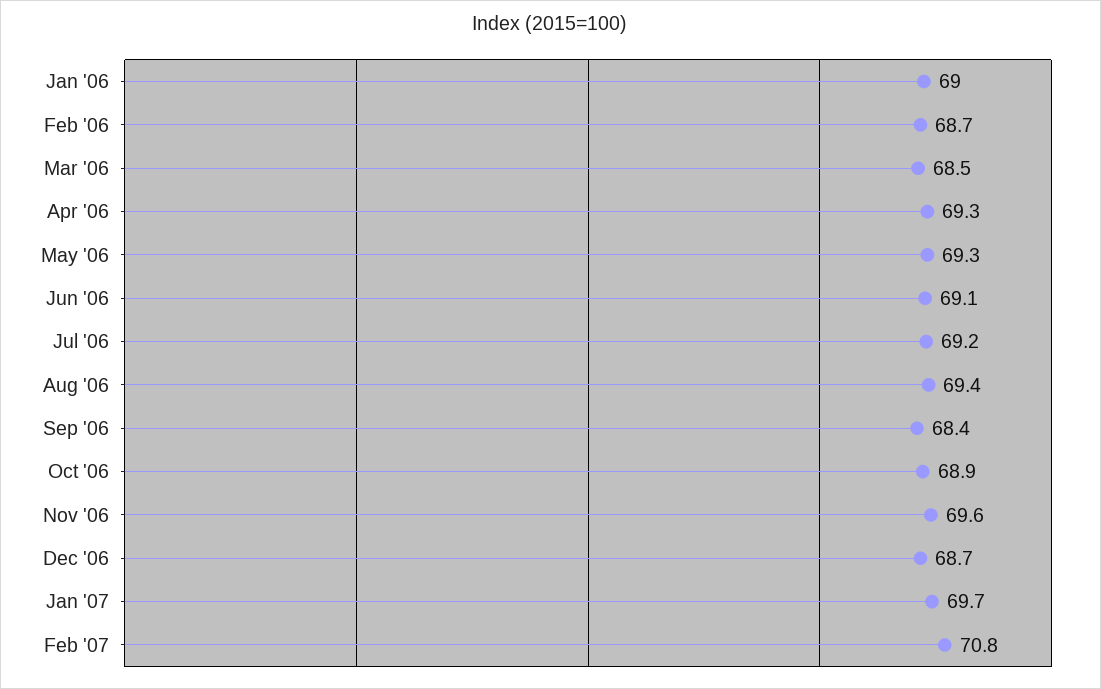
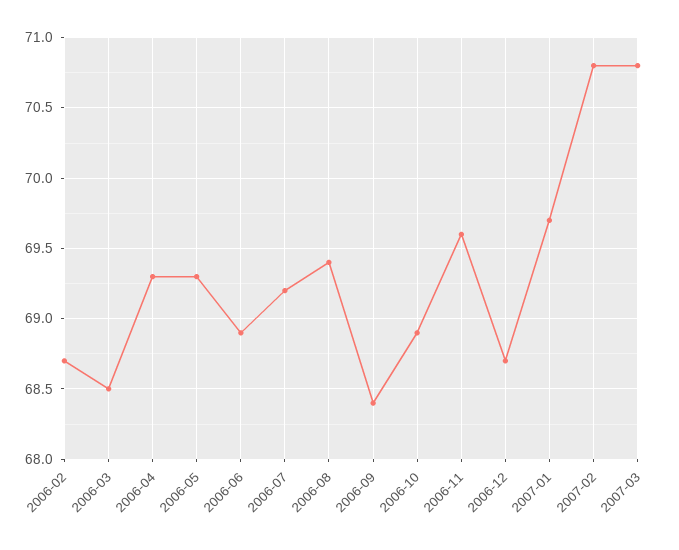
Jan '06: 69 -> none
Jun '06: 69.1 -> 68.9
2007-03: none -> 70.8

